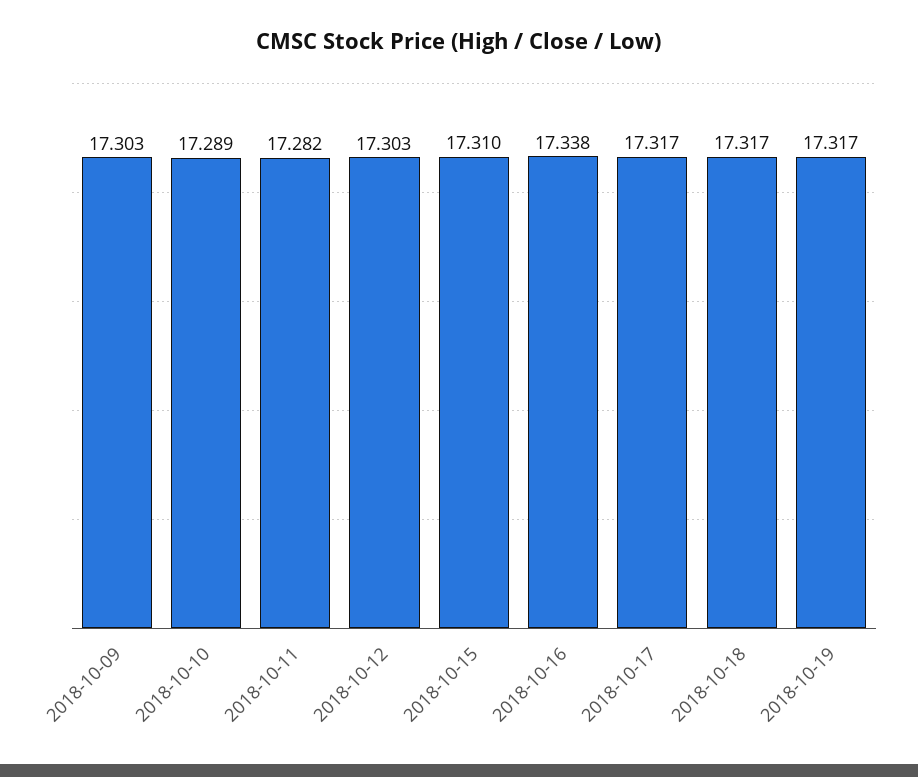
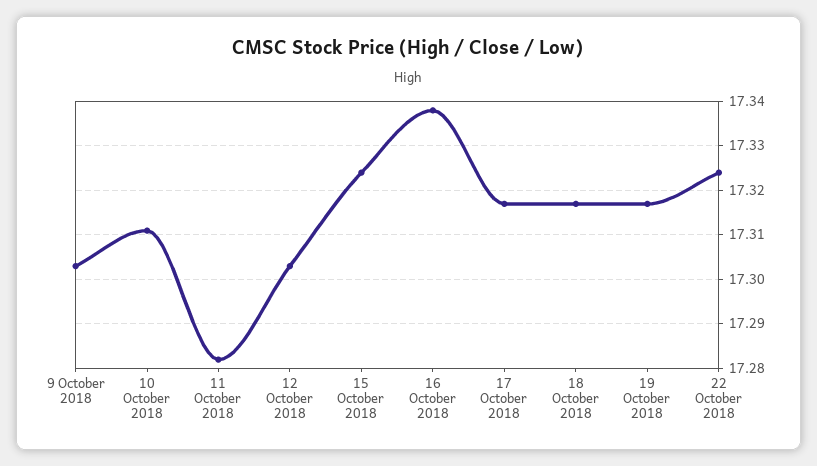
2018-10-10: 17.289 -> 17.31
2018-10-15: 17.31 -> 17.325
22 October 2018: none -> 17.325

